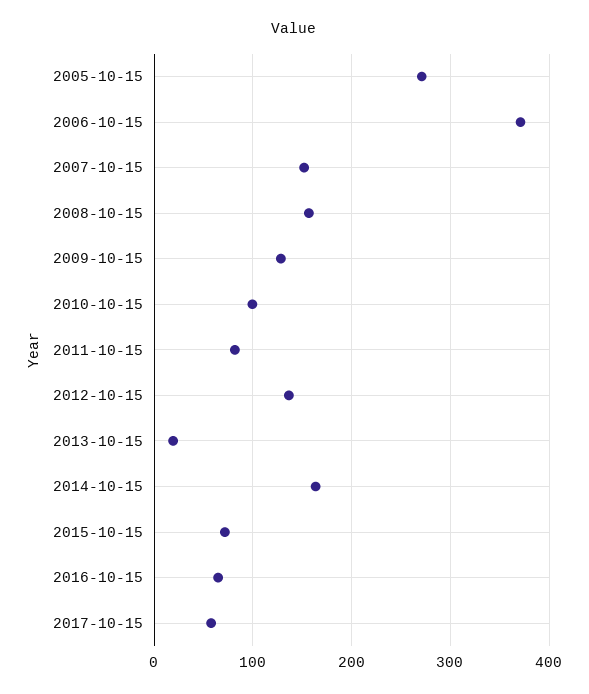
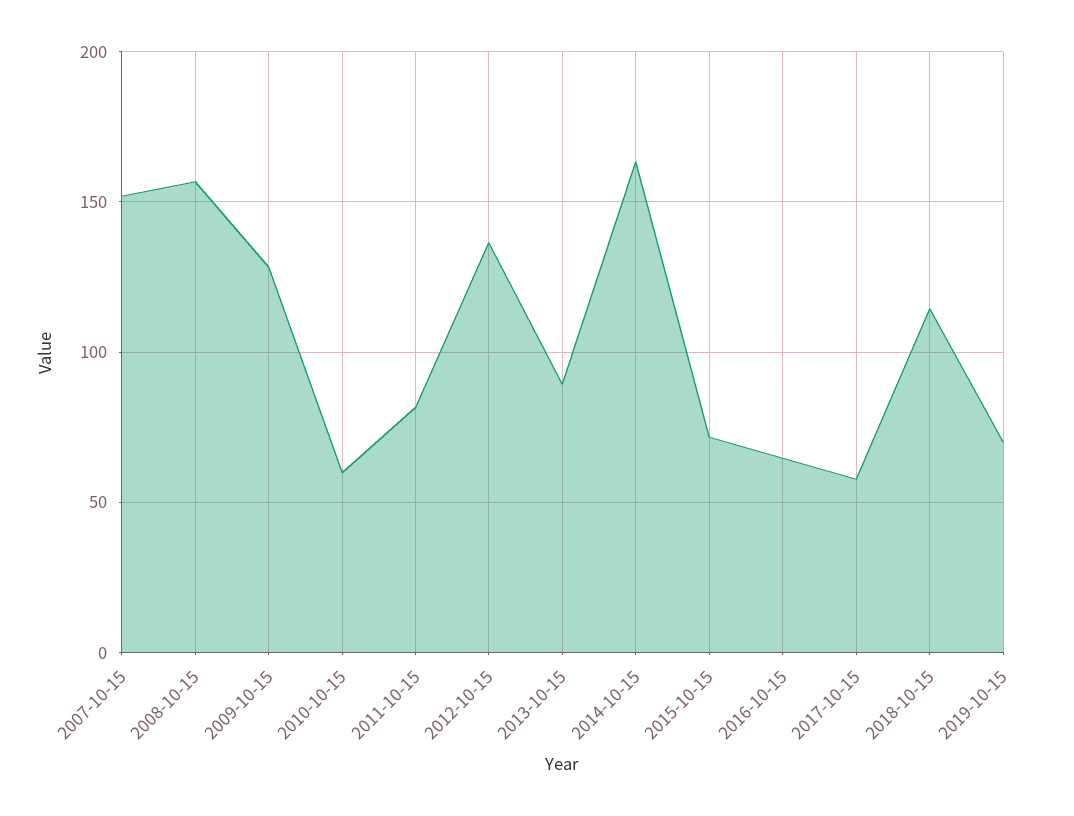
2005-10-15: 270 -> none
2006-10-15: 370 -> none
2010-10-15: 100 -> 60
2013-10-15: 20 -> 90
2018-10-15: none -> 115
2019-10-15: none -> 70

